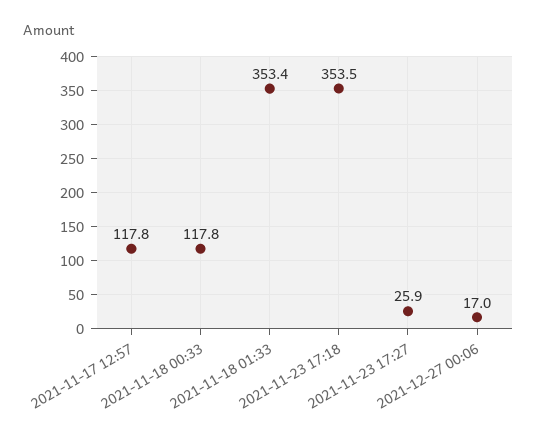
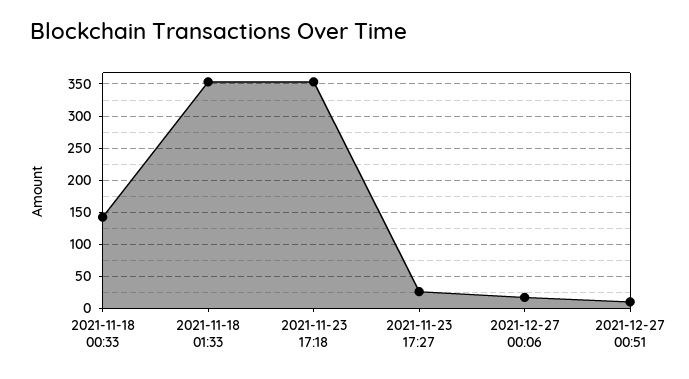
2021-11-17 12:57: 117.8 -> none
2021-11-18 00:33: 117.8 -> 140
2021-12-27 00:51: none -> 10

